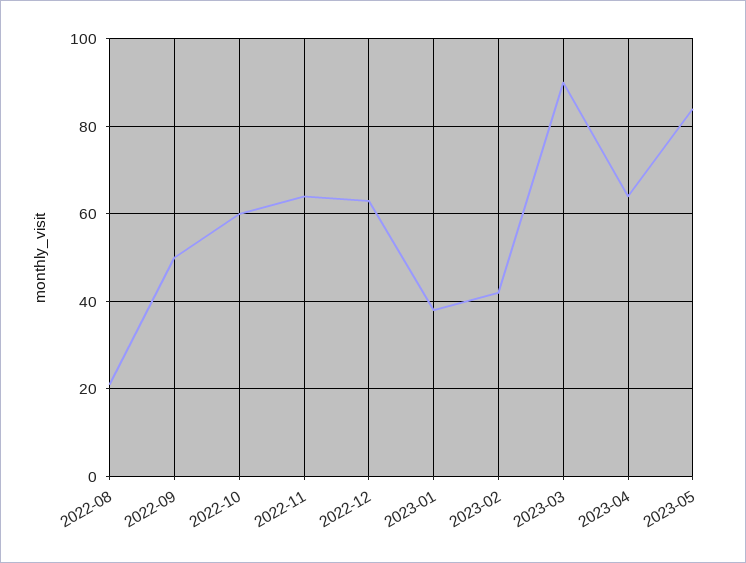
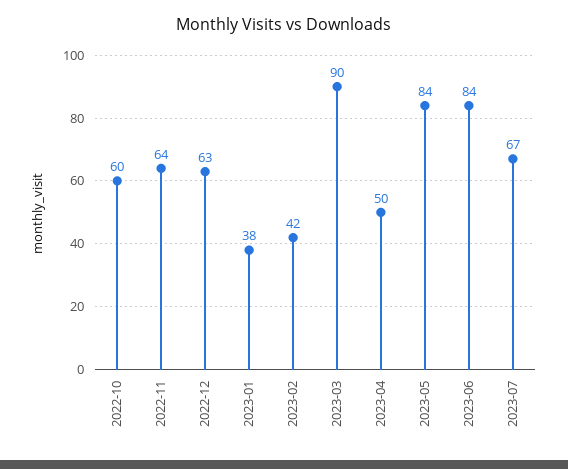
2022-08: 20 -> none
2022-09: 50 -> none
2023-04: 65 -> 50
2023-06: none -> 84
2023-07: none -> 67

